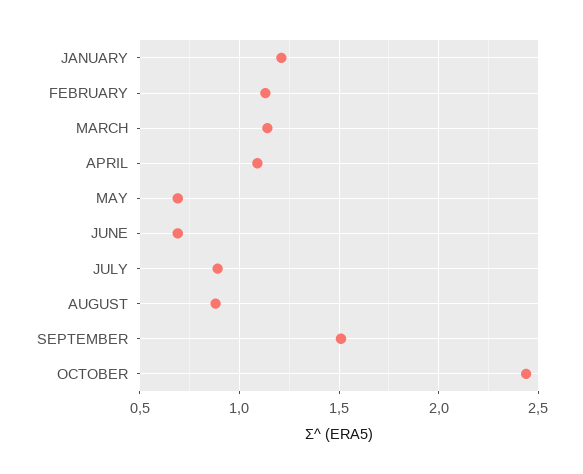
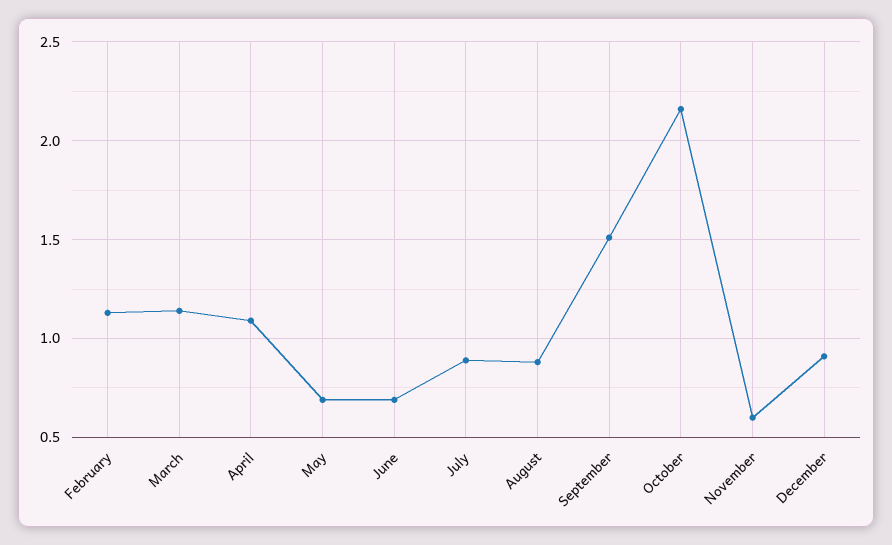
JANUARY: 1.2 -> none
OCTOBER: 2.45 -> 2.15
November: none -> 0.6
December: none -> 0.9

